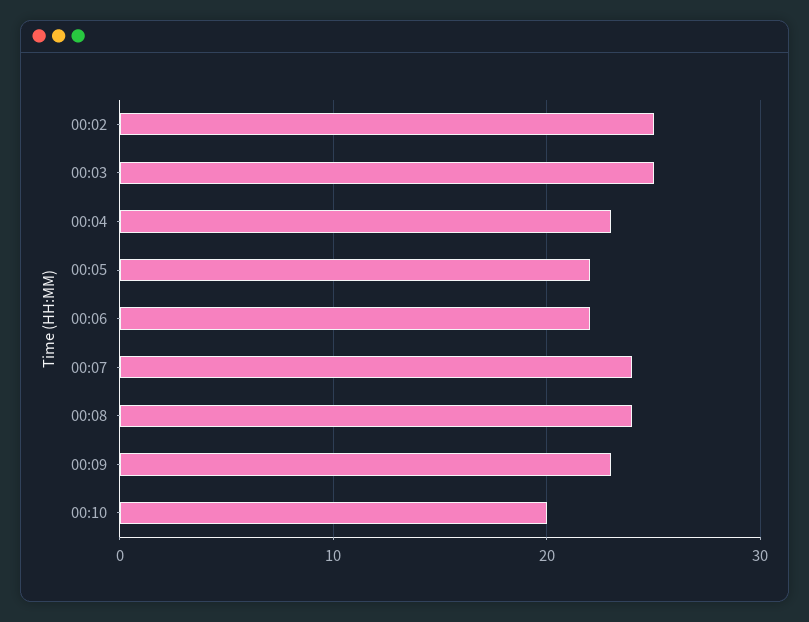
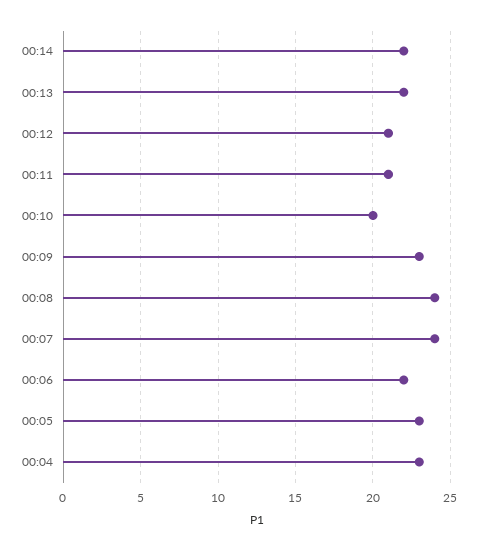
00:02: 25 -> none
00:03: 25 -> none
00:05: 22 -> 23
00:14: none -> 22
00:13: none -> 22
00:12: none -> 21
00:11: none -> 21

